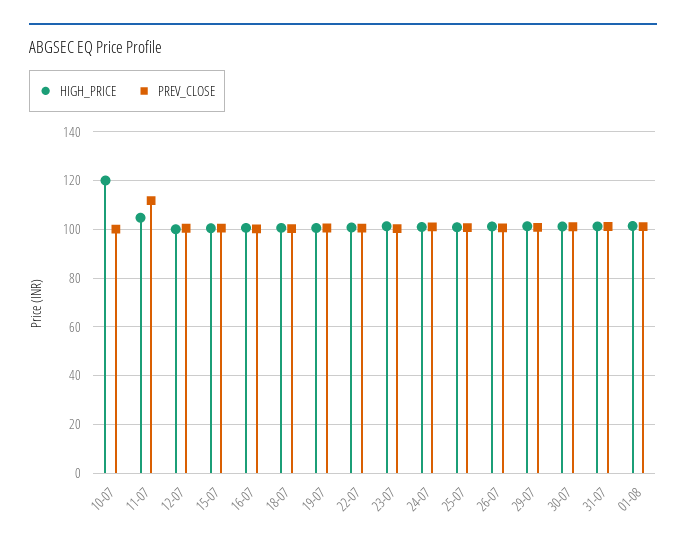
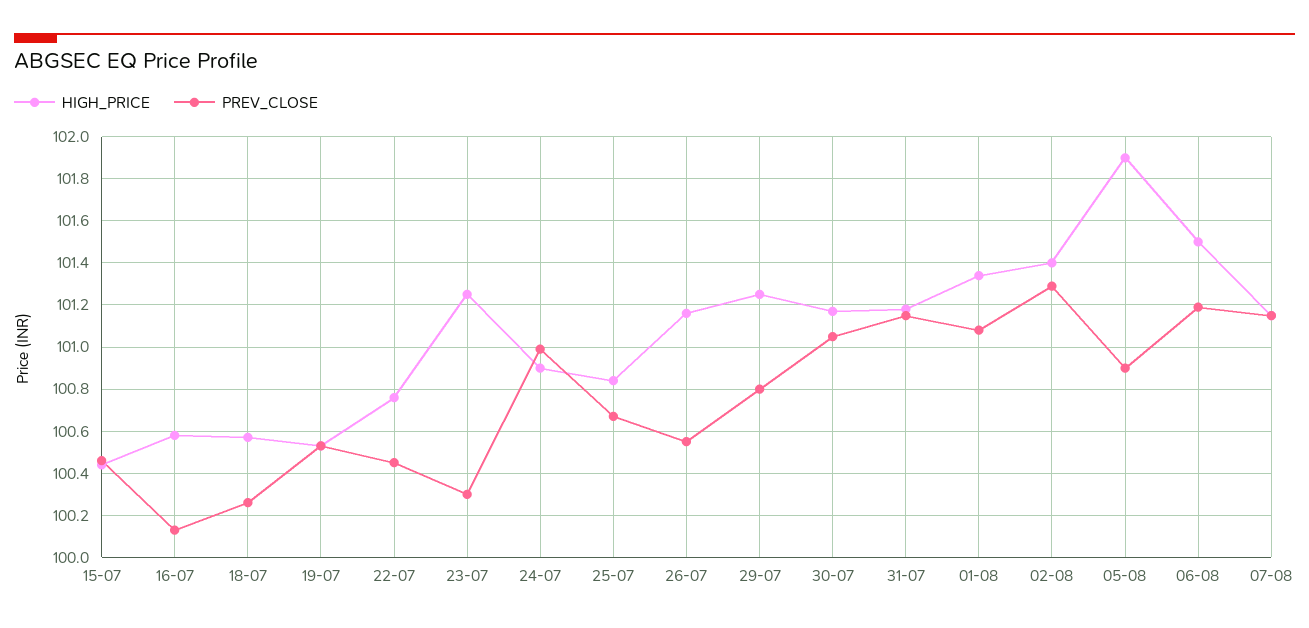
HIGH_PRICE, 10-07: 120 -> none
PREV_CLOSE, 10-07: 100 -> none
HIGH_PRICE, 11-07: 105 -> none
PREV_CLOSE, 11-07: 112.5 -> none
HIGH_PRICE, 12-07: 100 -> none
PREV_CLOSE, 12-07: 100 -> none
HIGH_PRICE, 02-08: none -> 101.4
PREV_CLOSE, 02-08: none -> 101.3
HIGH_PRICE, 05-08: none -> 101.9
PREV_CLOSE, 05-08: none -> 100.9
HIGH_PRICE, 06-08: none -> 101.5
PREV_CLOSE, 06-08: none -> 101.2
HIGH_PRICE, 07-08: none -> 101.15
PREV_CLOSE, 07-08: none -> 101.15

